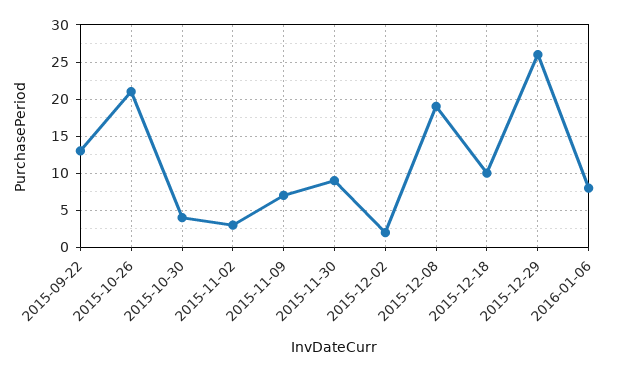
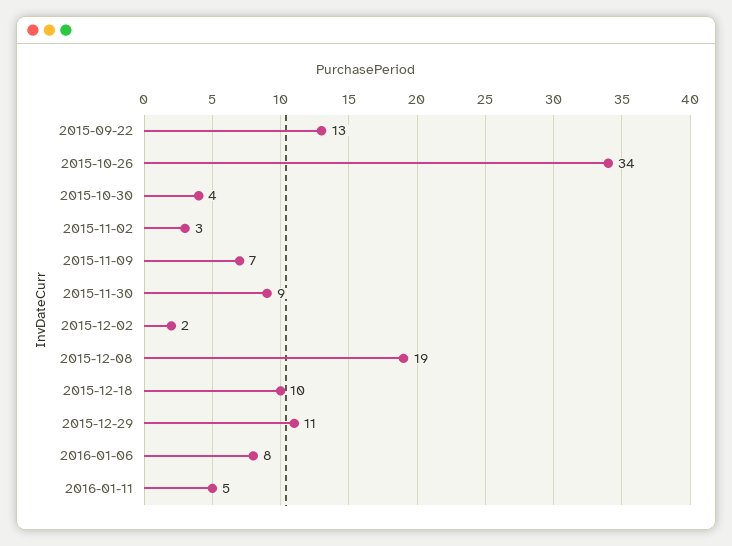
2015-10-26: 21 -> 34
2015-12-29: 26 -> 11
2016-01-11: none -> 5

